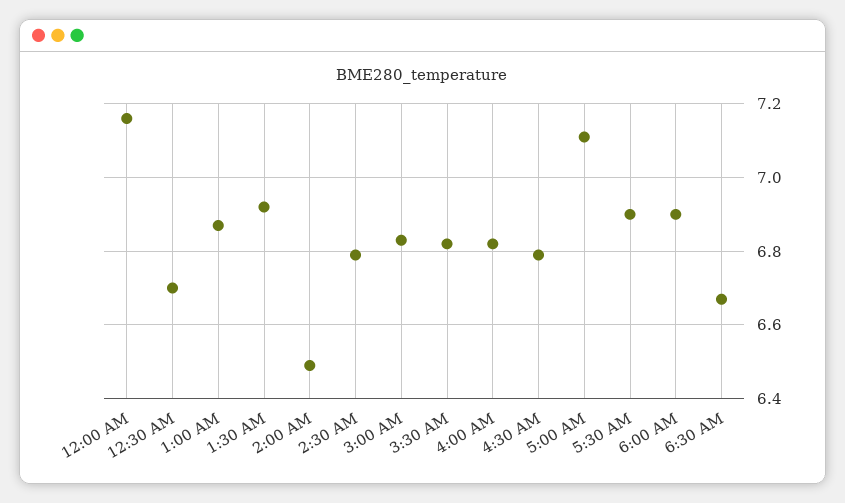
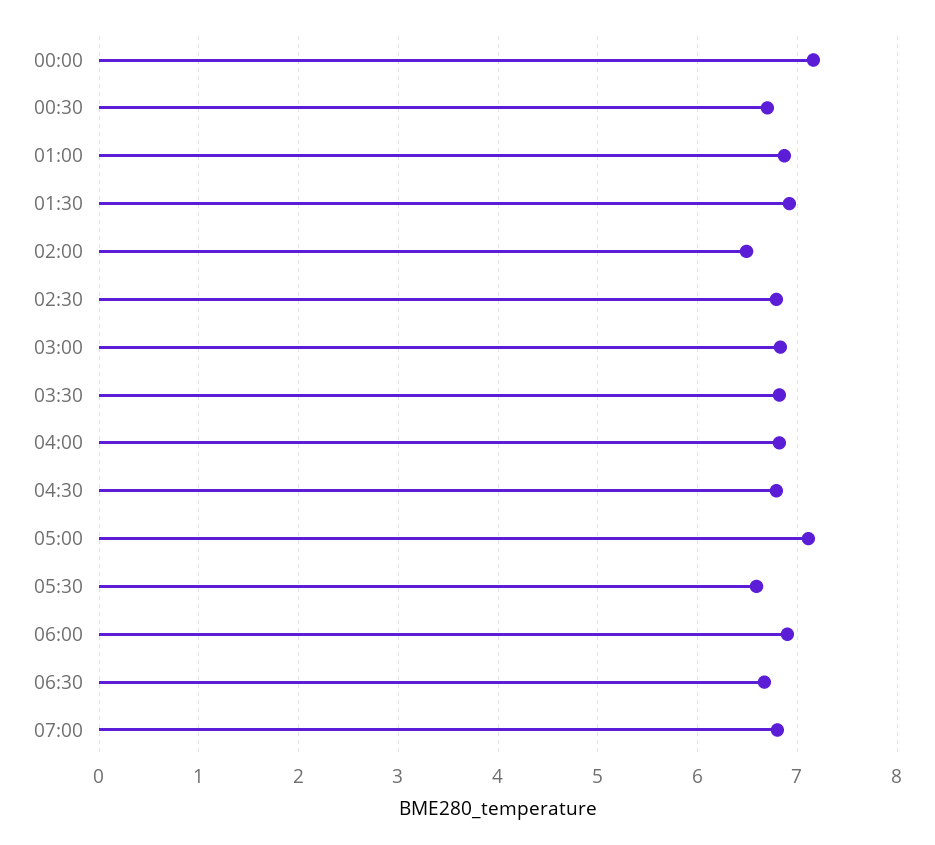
5:30 AM: 6.9 -> 6.6
07:00: none -> 6.8

